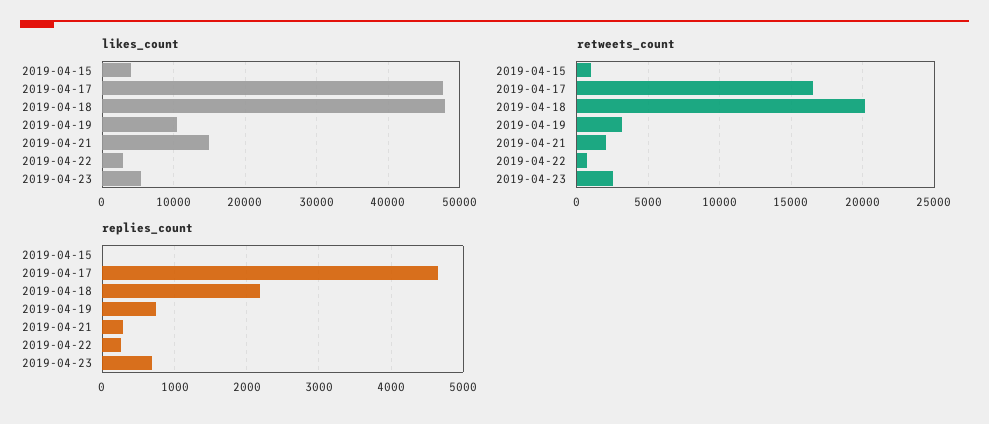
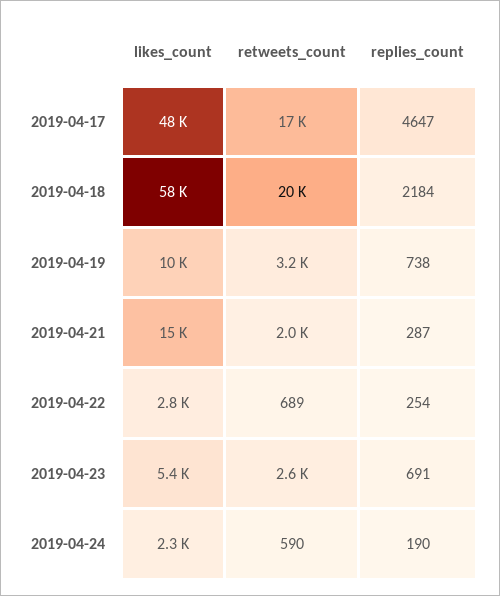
likes_count, 2019-04-15: 4000 -> none
likes_count, 2019-04-18: 48000 -> 58000
retweets_count, 2019-04-15: 1000 -> none
replies_count, 2019-04-15: 0 -> none
likes_count, 2019-04-24: none -> 2300
retweets_count, 2019-04-24: none -> 590
replies_count, 2019-04-24: none -> 190

